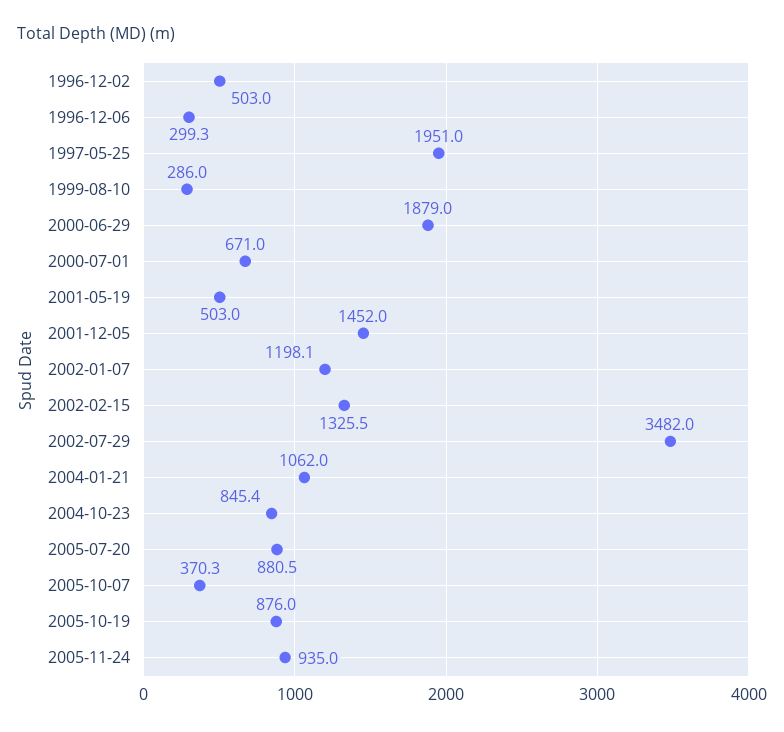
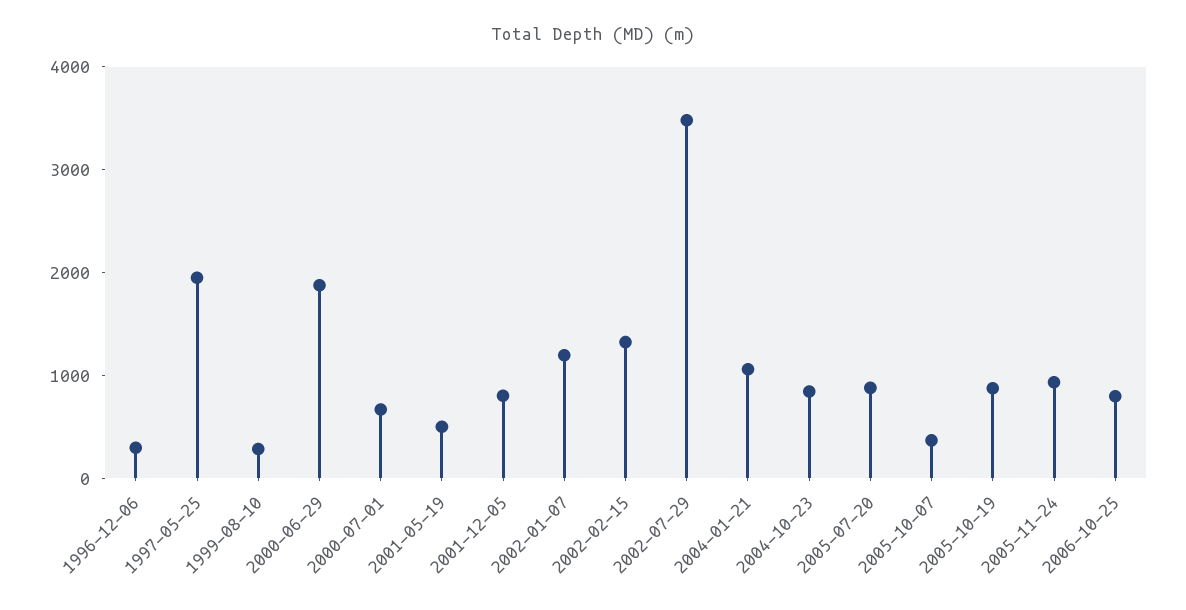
1996-12-02: 503 -> none
2001-12-05: 1452 -> 800
2006-10-25: none -> 800

